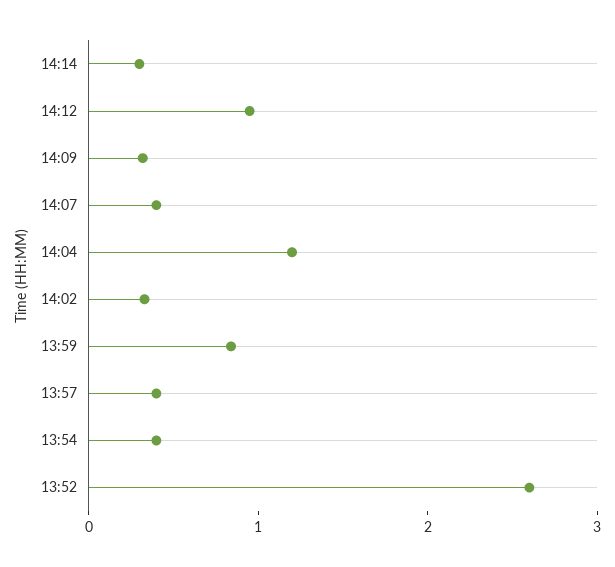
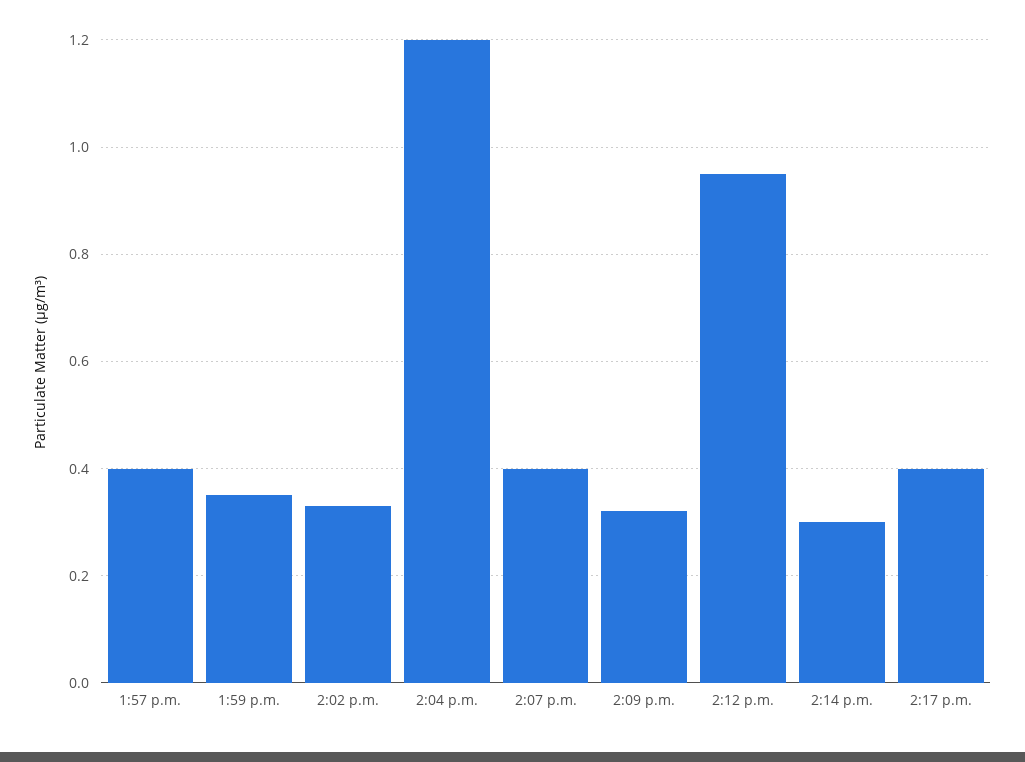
13:59: 0.8 -> 0.35
13:54: 0.4 -> none
13:52: 2.6 -> none
2:17 p.m.: none -> 0.4

